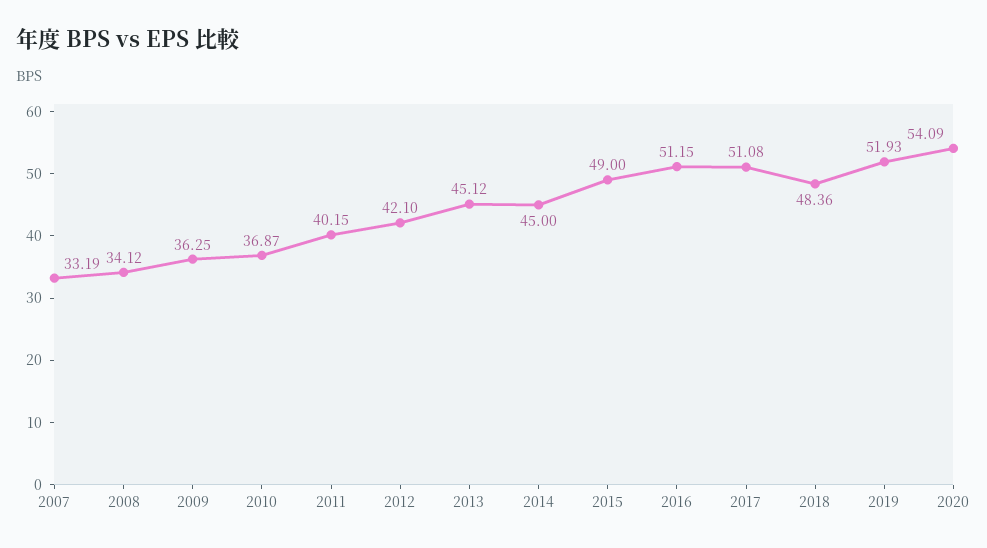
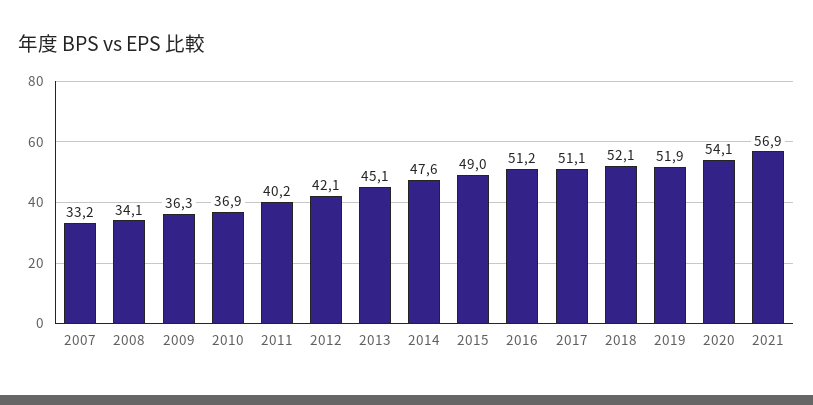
2014: 45 -> 47.6
2018: 48.36 -> 52.1
2021: none -> 56.9

